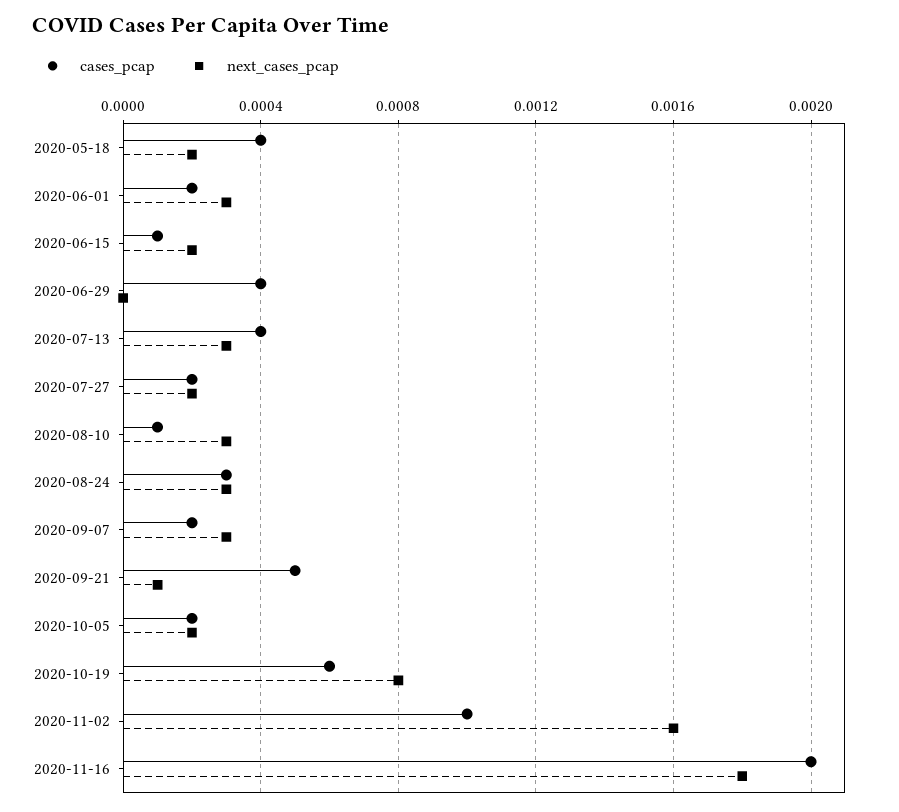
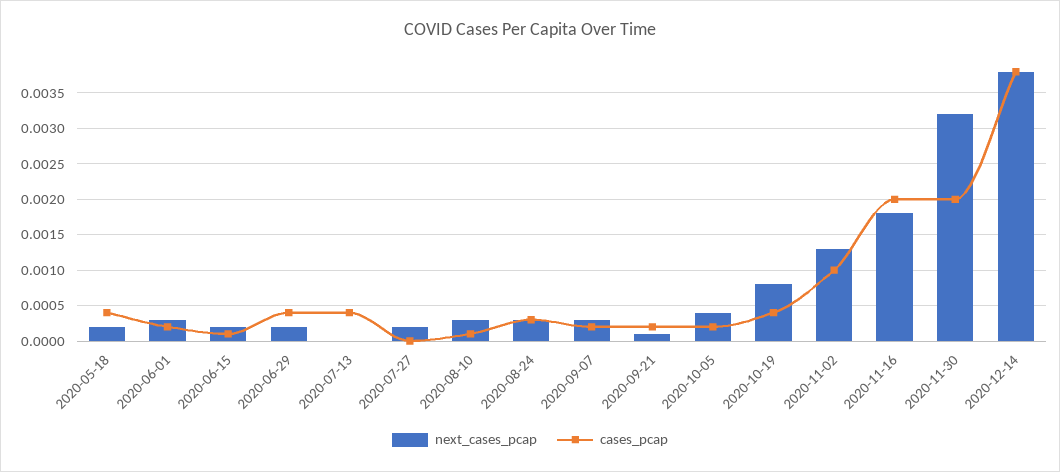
next_cases_pcap, 2020-06-29: 0 -> 0.0002
next_cases_pcap, 2020-07-13: 0.0003 -> 0
cases_pcap, 2020-07-27: 0.0002 -> 0
cases_pcap, 2020-09-21: 0.0005 -> 0.0002
next_cases_pcap, 2020-10-05: 0.0002 -> 0.0004
cases_pcap, 2020-10-19: 0.0006 -> 0.0004
next_cases_pcap, 2020-11-02: 0.0016 -> 0.0013
next_cases_pcap, 2020-11-30: none -> 0.0032
cases_pcap, 2020-11-30: none -> 0.002
next_cases_pcap, 2020-12-14: none -> 0.0038
cases_pcap, 2020-12-14: none -> 0.0038

